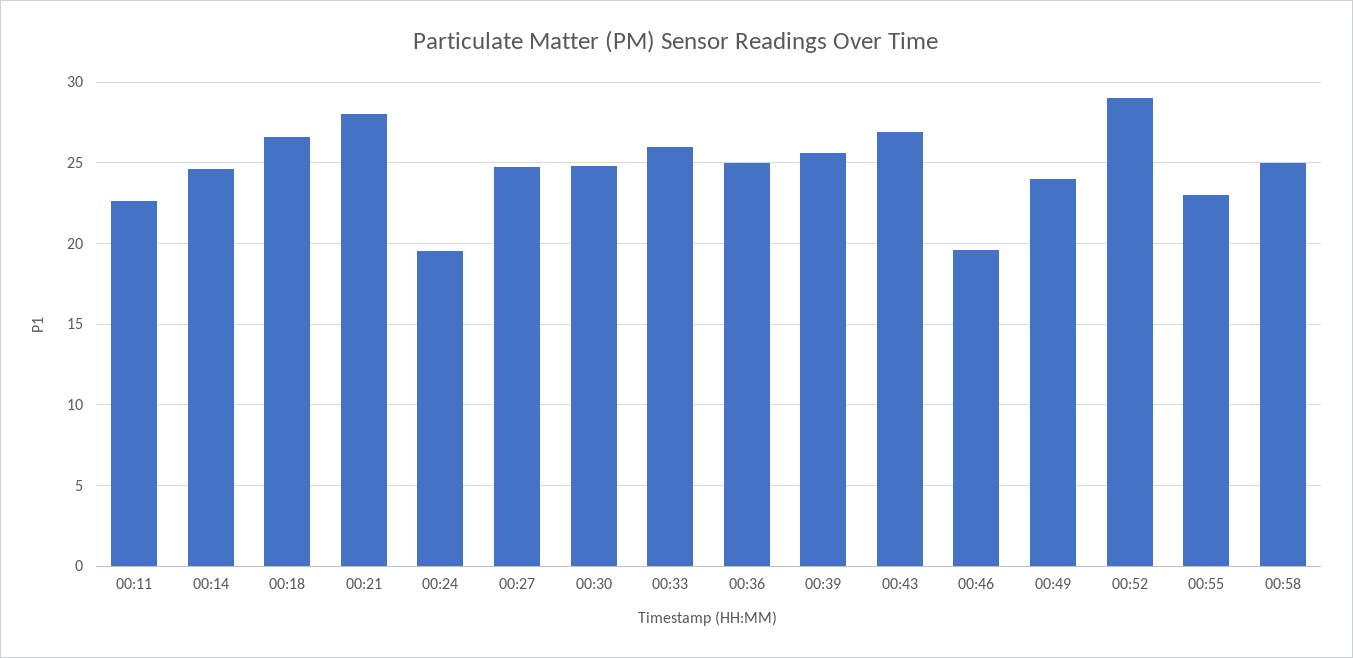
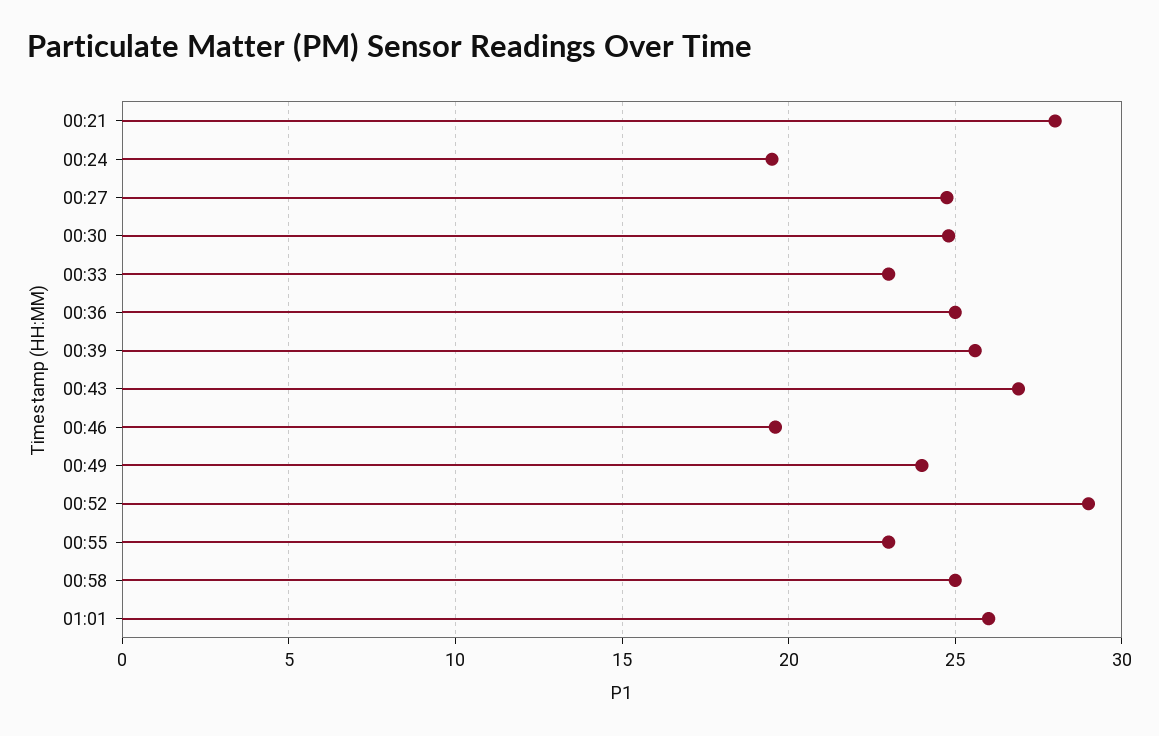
00:11: 22.5 -> none
00:14: 24.5 -> none
00:18: 26.5 -> none
00:33: 26 -> 23
01:01: none -> 26

